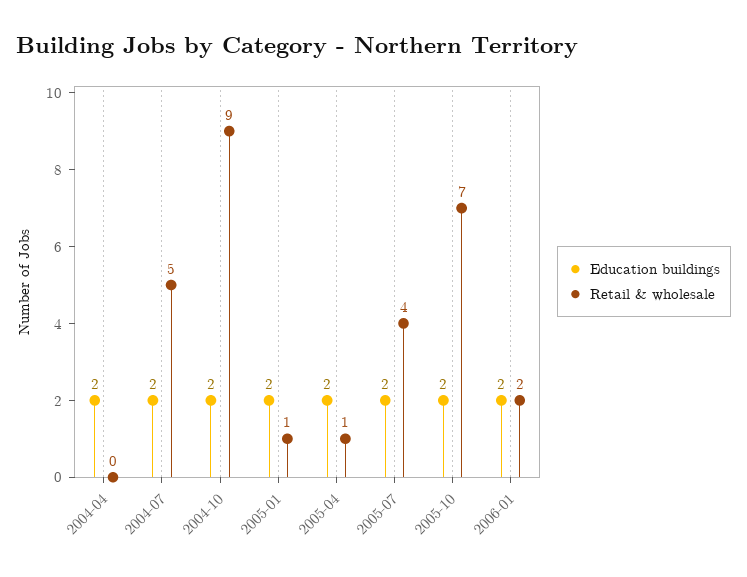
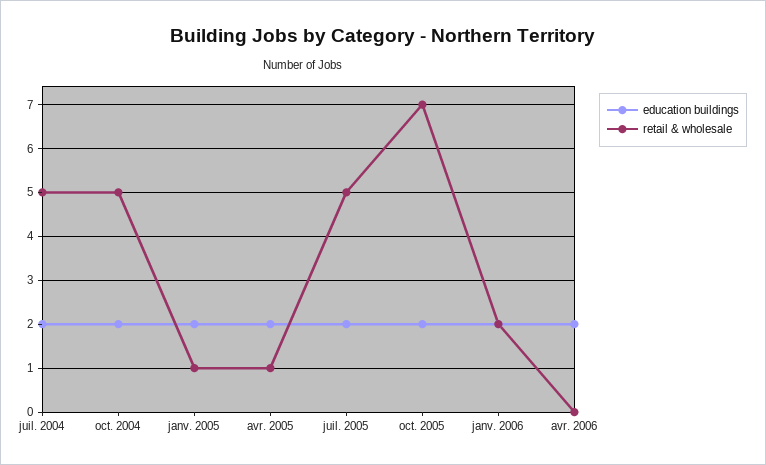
Education buildings, 2004-04: 2 -> none
Retail & wholesale, 2004-04: 0 -> none
Retail & wholesale, 2004-10: 9 -> 5
Retail & wholesale, 2005-07: 4 -> 5
Education buildings, avr. 2006: none -> 2
Retail & wholesale, avr. 2006: none -> 0

